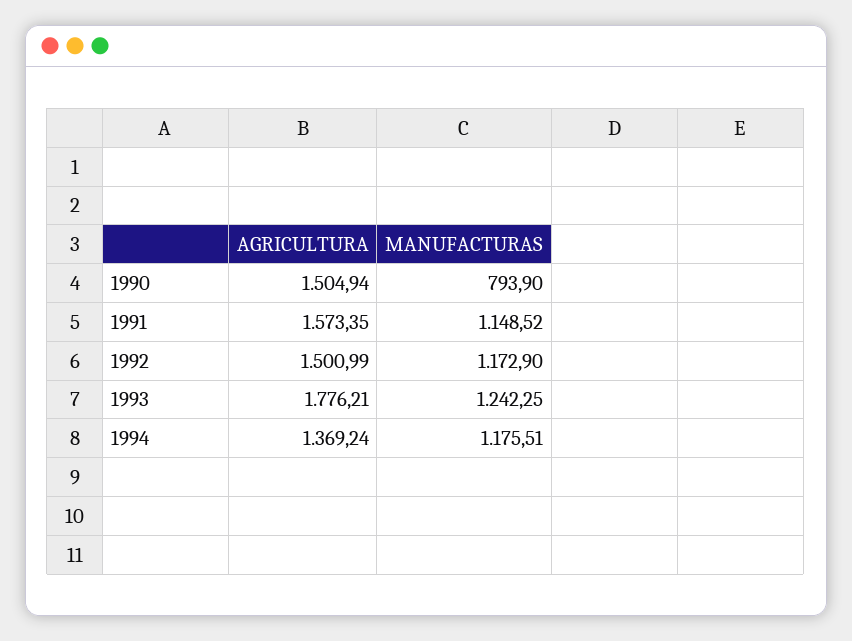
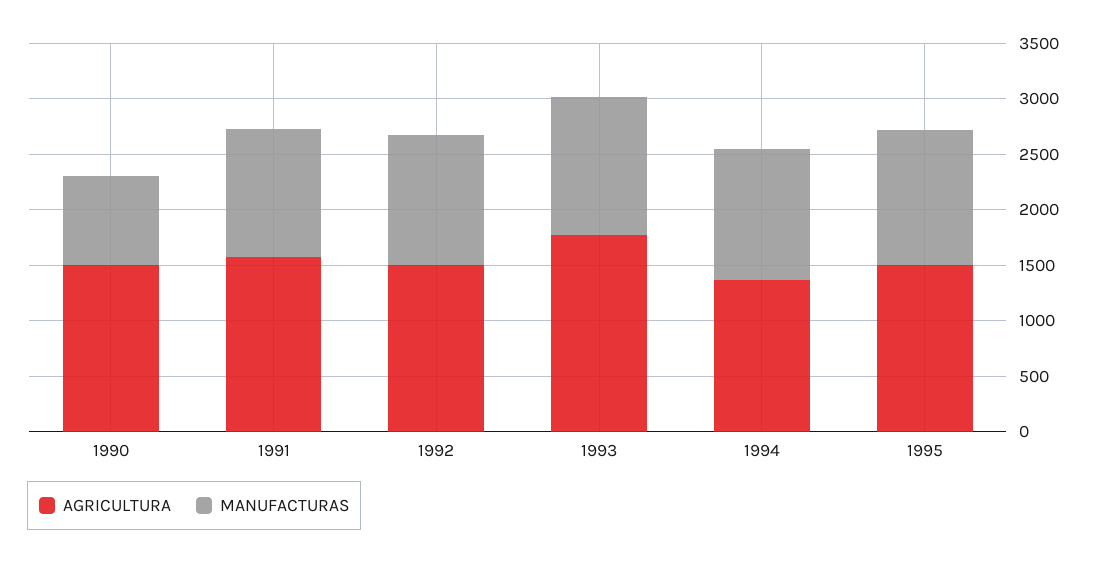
AGRICULTURA, 1995: none -> 1500
MANUFACTURAS, 1995: none -> 1200

